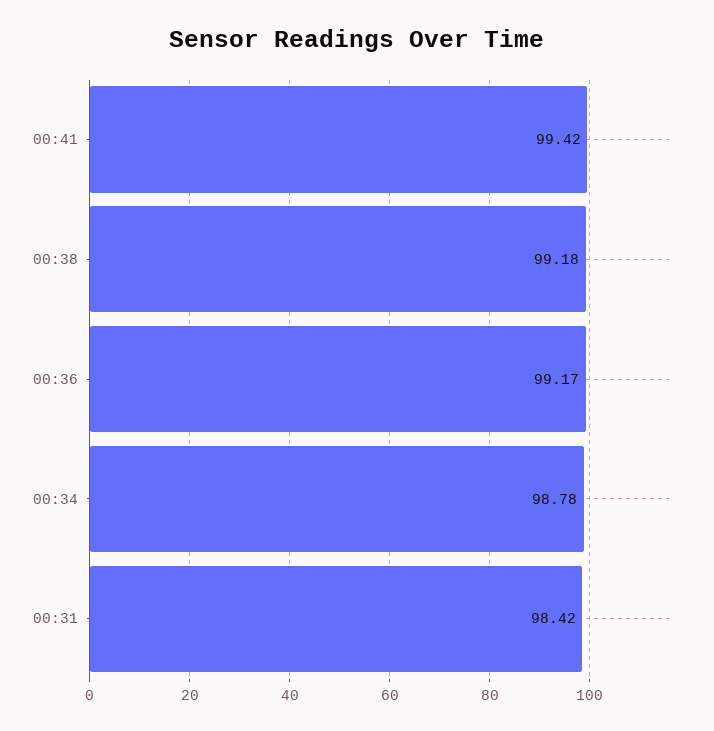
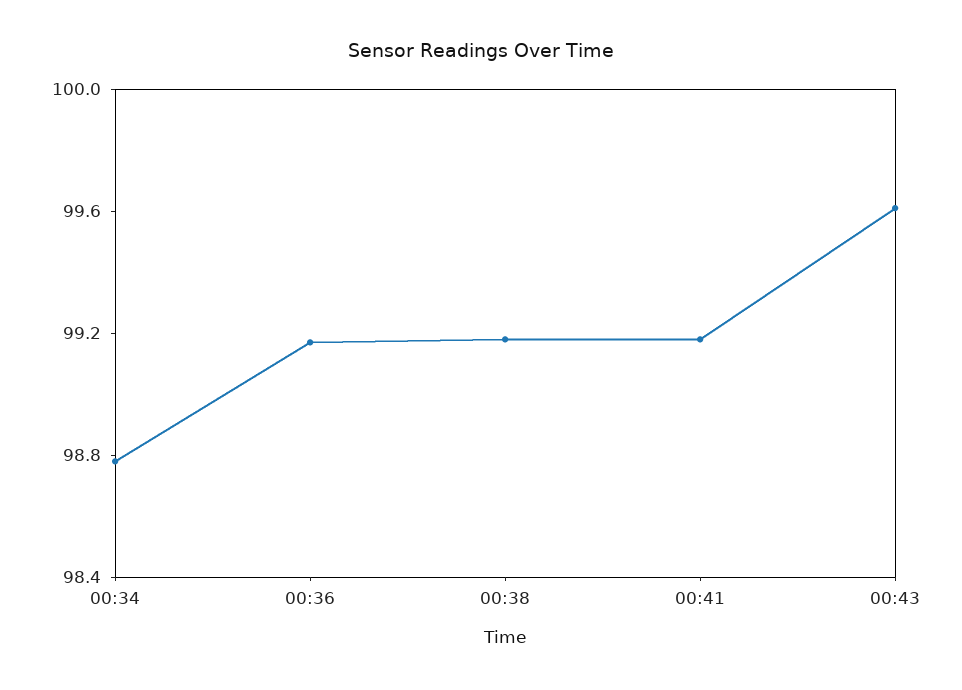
00:41: 99.42 -> 99.2
00:31: 98.42 -> none
00:43: none -> 99.6

